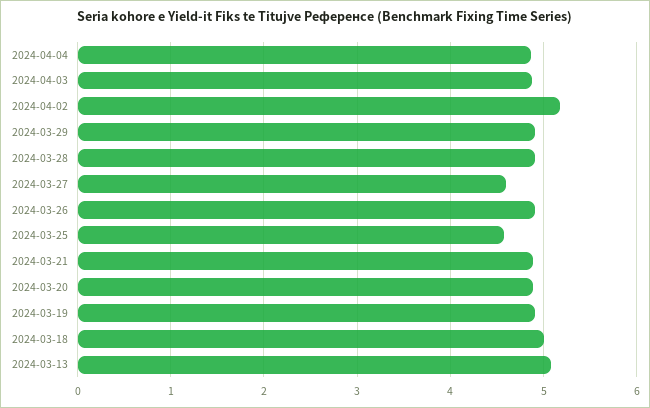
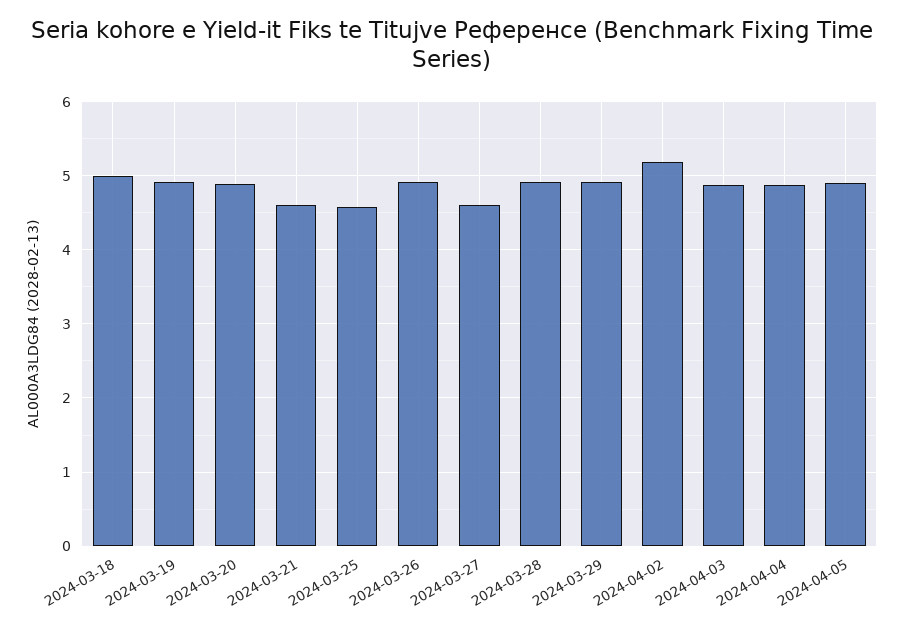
2024-03-21: 4.9 -> 4.6
2024-03-13: 5.1 -> none
2024-04-05: none -> 4.9

